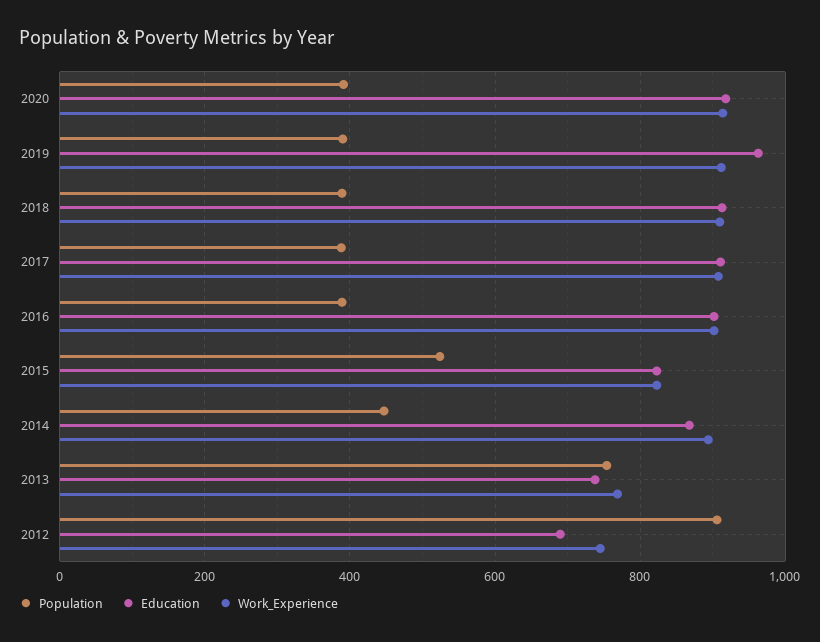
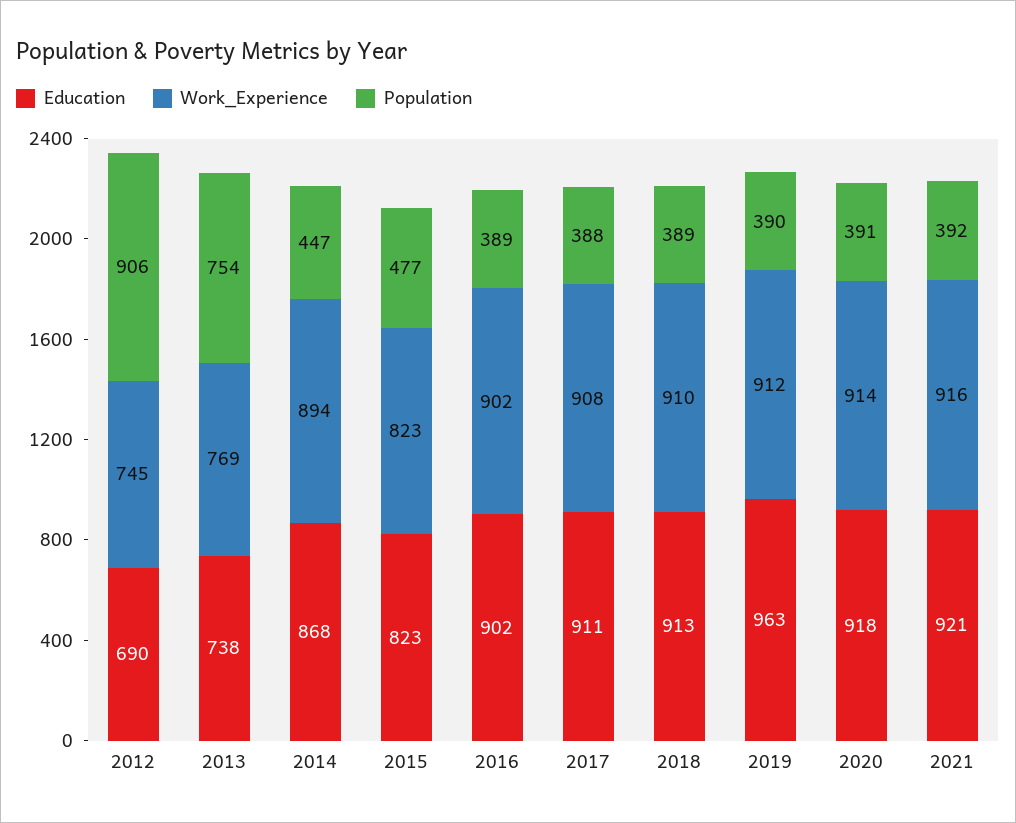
Population, 2015: 520 -> 477
Education, 2021: none -> 921
Work_Experience, 2021: none -> 916
Population, 2021: none -> 392

